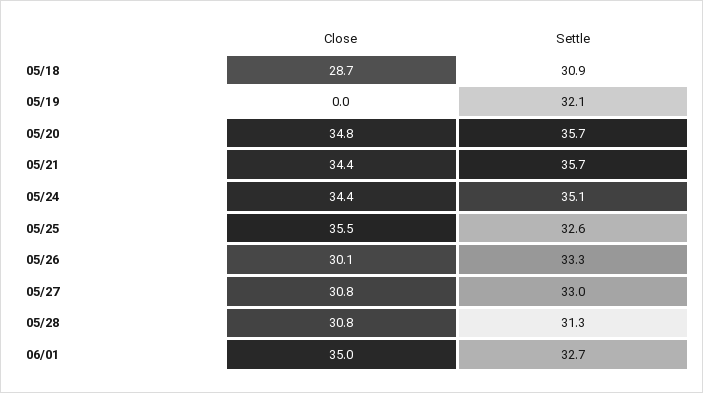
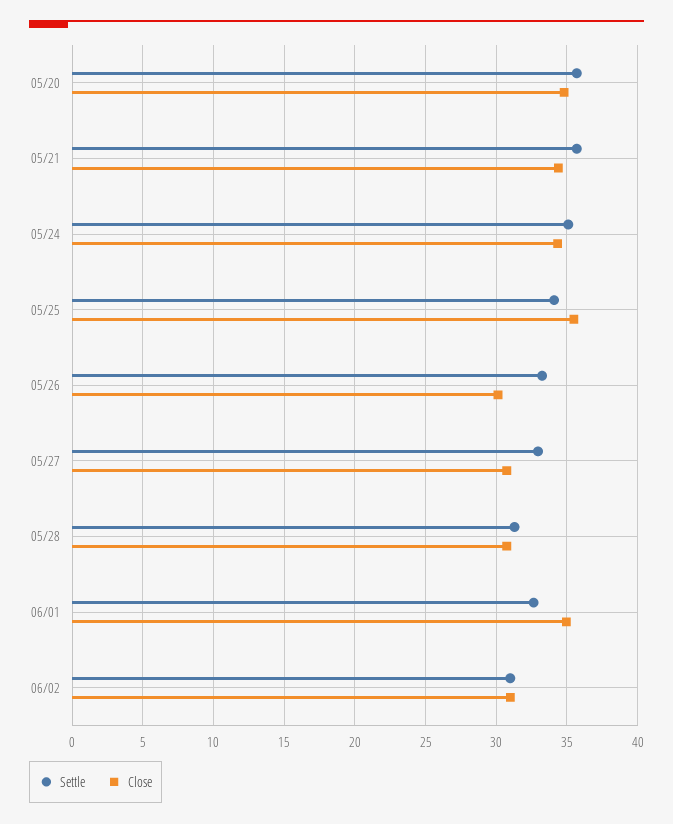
Close, 05/18: 28.7 -> none
Settle, 05/18: 30.9 -> none
Close, 05/19: 0 -> none
Settle, 05/19: 32.1 -> none
Settle, 05/25: 32.6 -> 34
Settle, 06/02: none -> 31
Close, 06/02: none -> 31

